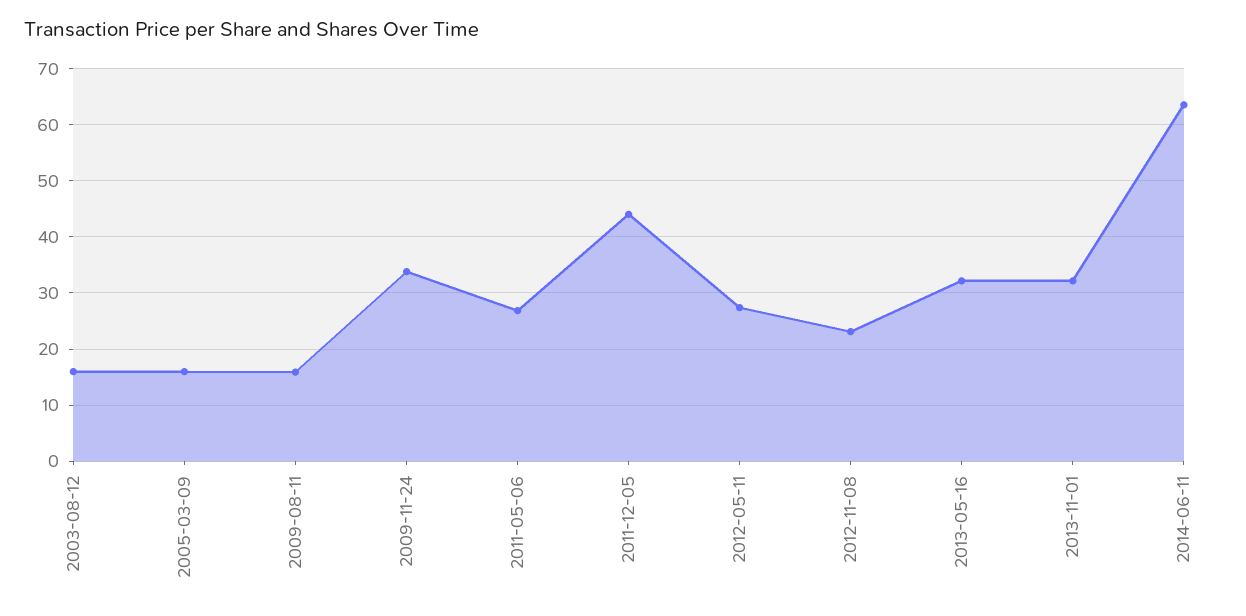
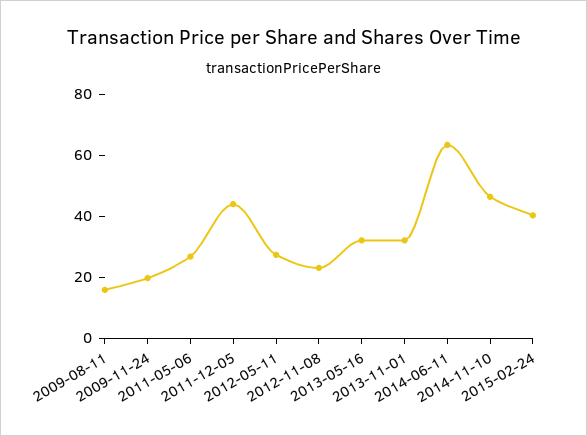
2003-08-12: 16 -> none
2005-03-09: 16 -> none
2009-11-24: 34 -> 20
2014-11-10: none -> 45
2015-02-24: none -> 40

